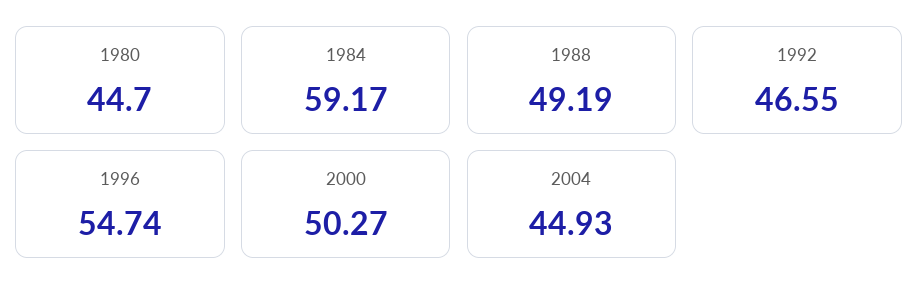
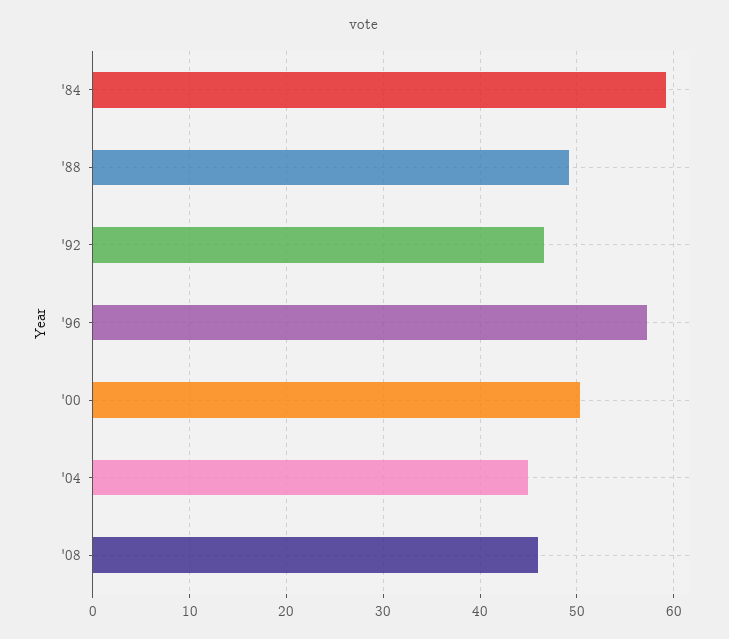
1980: 44.7 -> none
1996: 54.74 -> 57
'08: none -> 46

